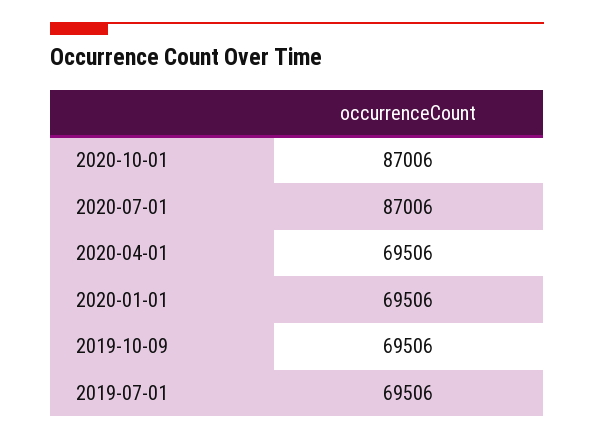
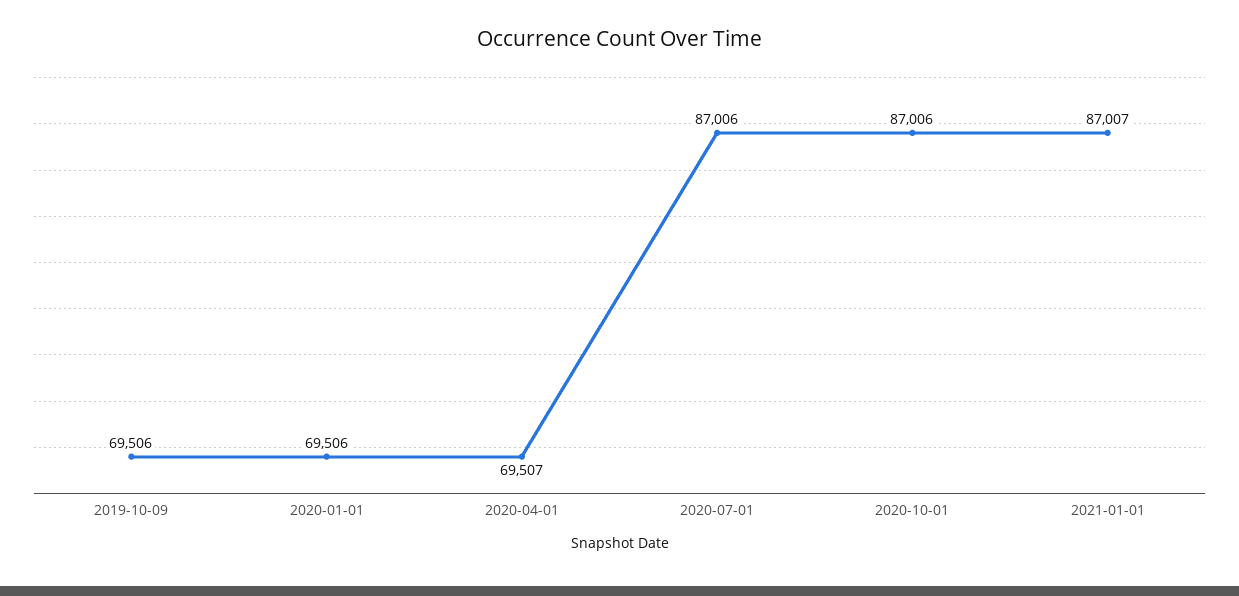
2020-04-01: 69506 -> 69507
2019-07-01: 69506 -> none
2021-01-01: none -> 87007

